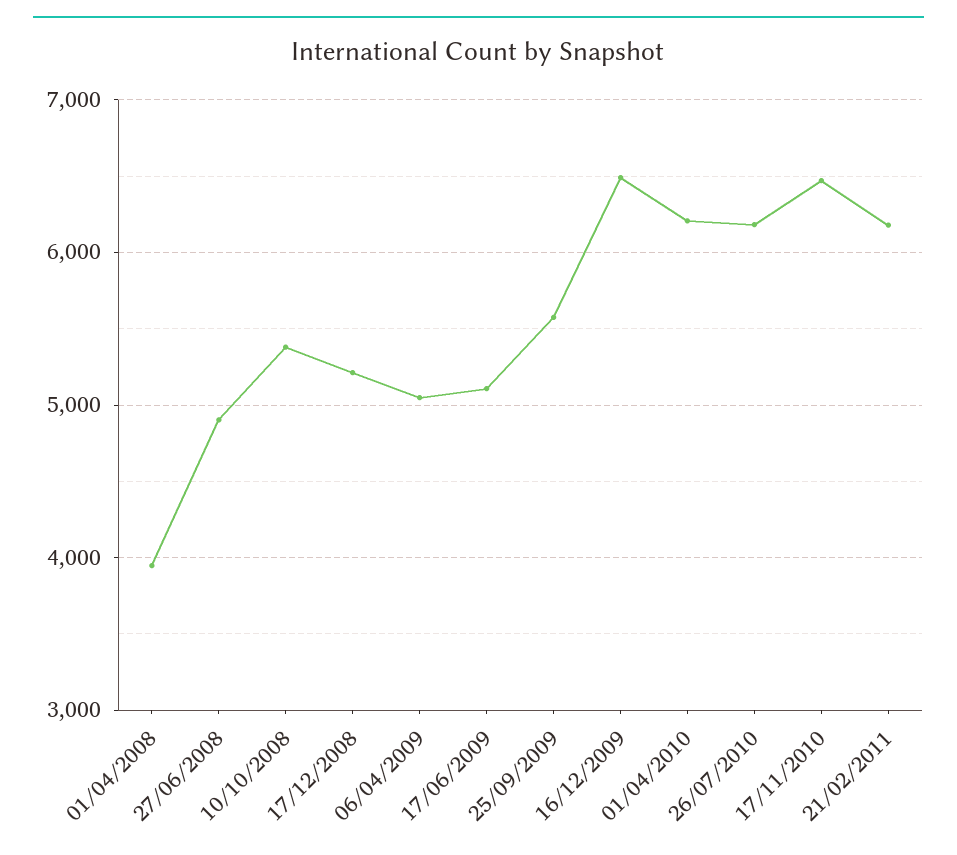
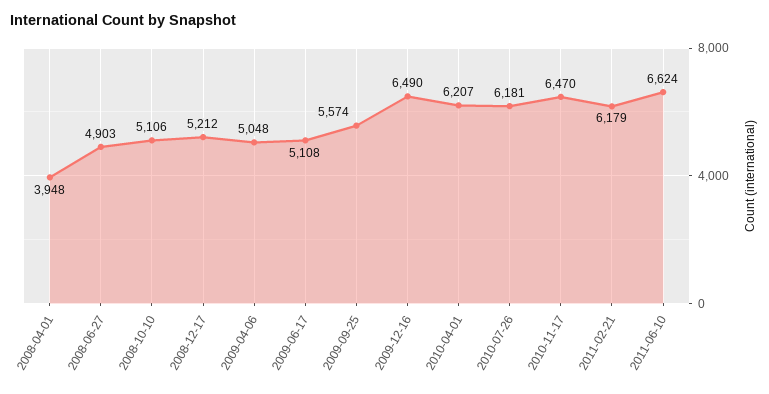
10/10/2008: 5400 -> 5106
2011-06-10: none -> 6624

